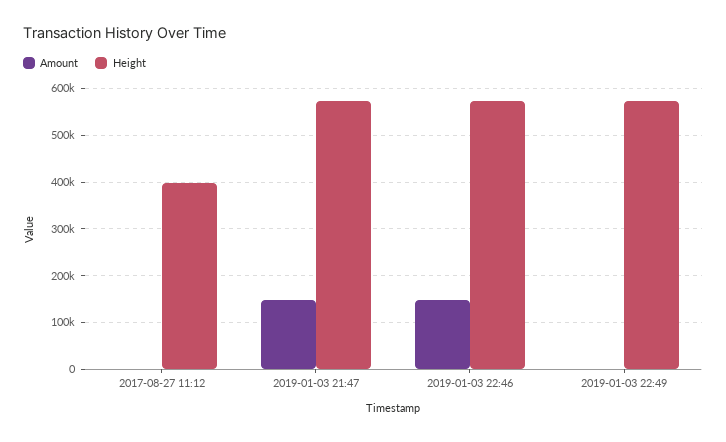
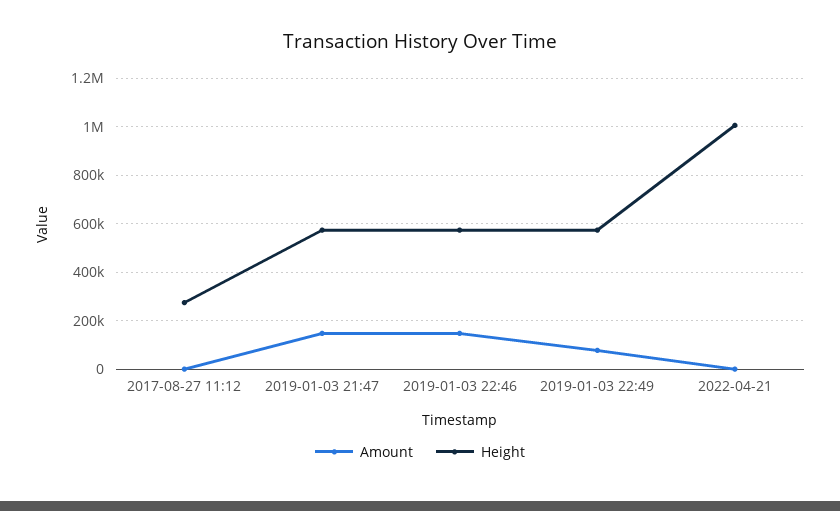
Height, 2017-08-27 11:12: 400000 -> 275000
Amount, 2019-01-03 22:49: 0 -> 75000
Amount, 2022-04-21: none -> 0
Height, 2022-04-21: none -> 1000000

